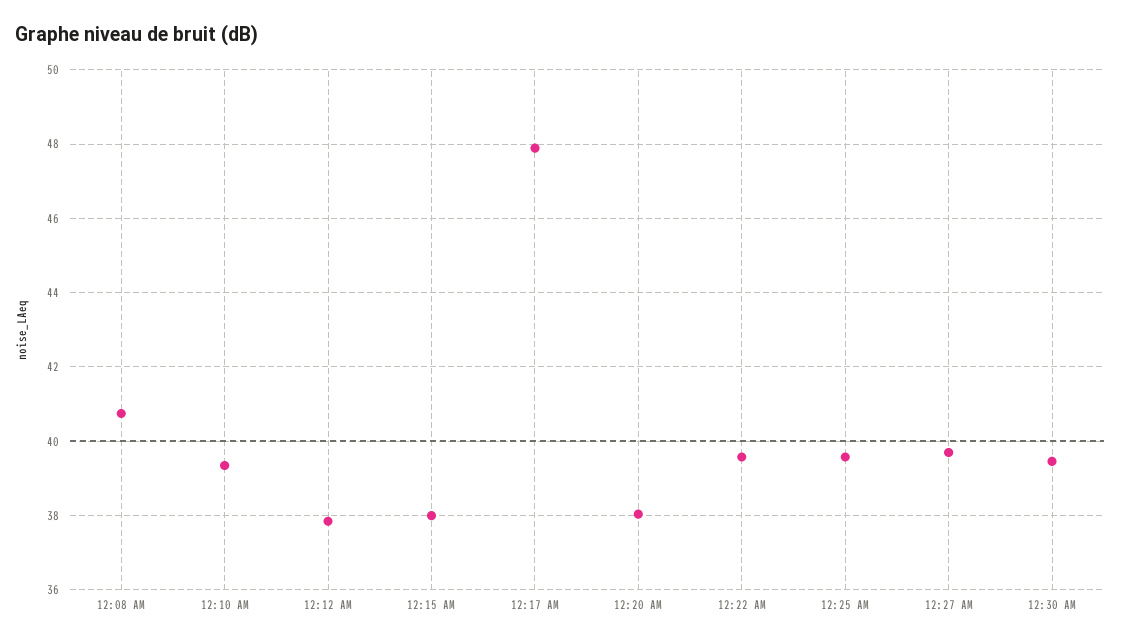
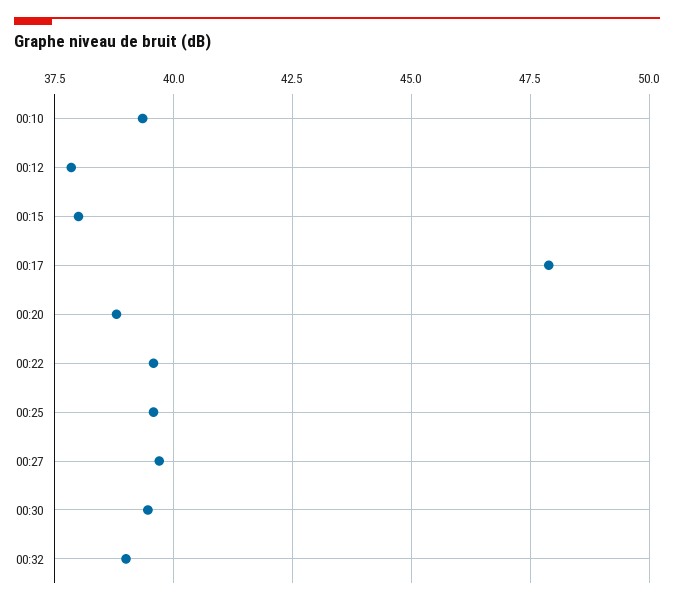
12:08 AM: 40.8 -> none
12:20 AM: 38 -> 38.75
00:32: none -> 39

